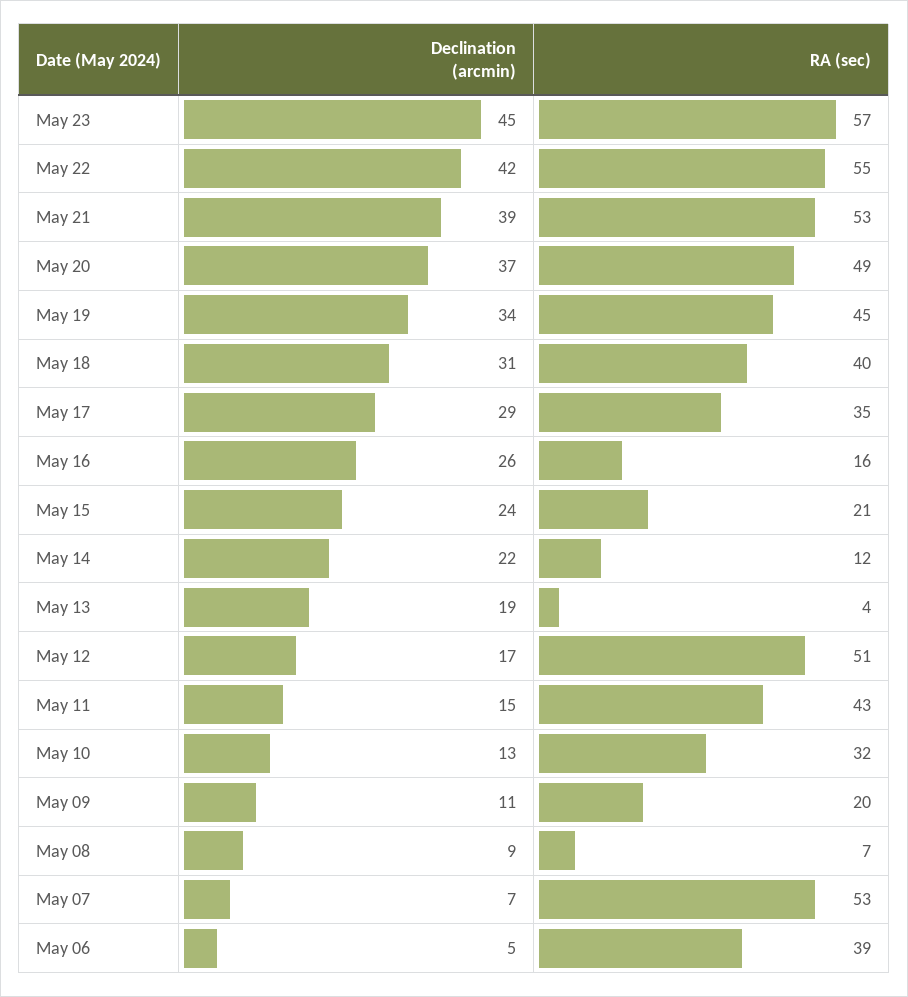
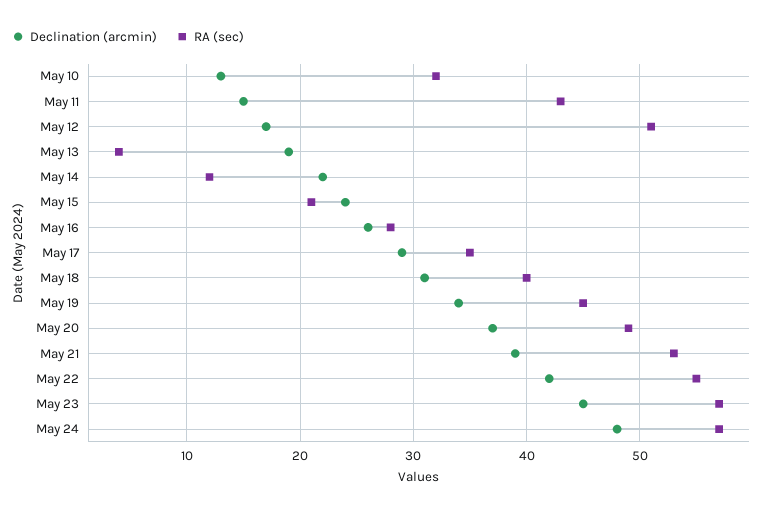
RA (sec), May 16: 16 -> 28
Declination (arcmin), May 09: 11 -> none
RA (sec), May 09: 20 -> none
Declination (arcmin), May 08: 9 -> none
RA (sec), May 08: 7 -> none
Declination (arcmin), May 07: 7 -> none
RA (sec), May 07: 53 -> none
Declination (arcmin), May 06: 5 -> none
RA (sec), May 06: 39 -> none
Declination (arcmin), May 24: none -> 48
RA (sec), May 24: none -> 57

